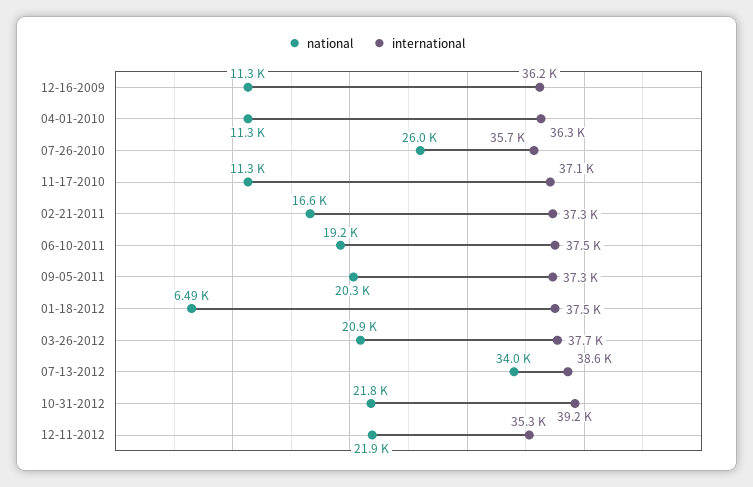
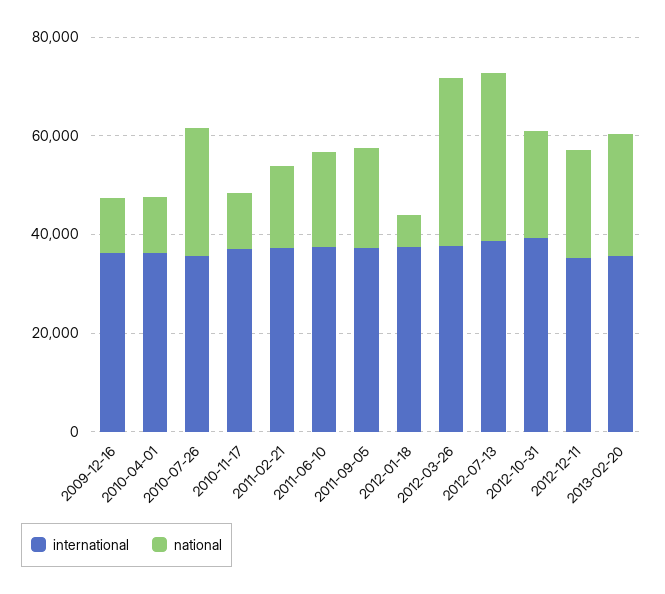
national, 03-26-2012: 20900 -> 35000
international, 2013-02-20: none -> 35000
national, 2013-02-20: none -> 25000

